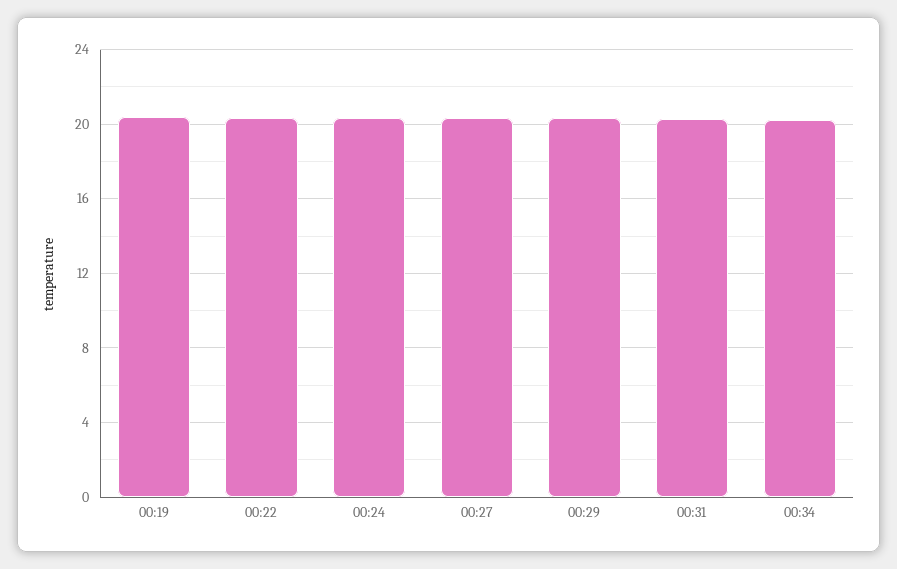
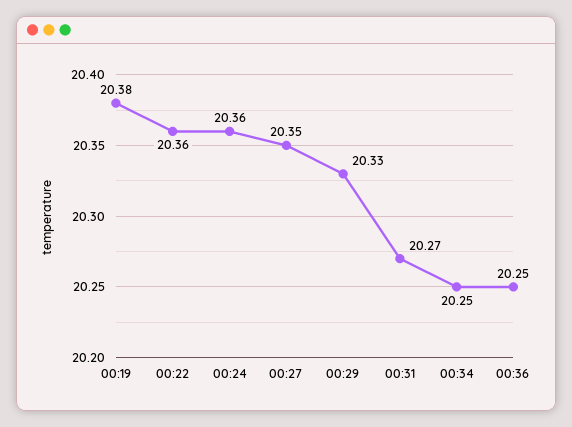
00:36: none -> 20.25

